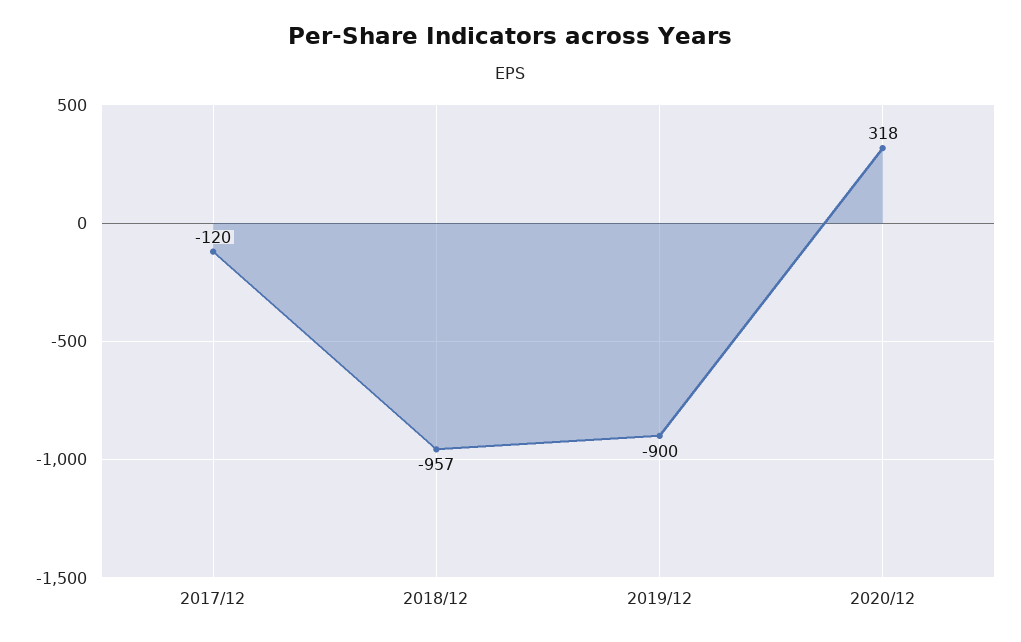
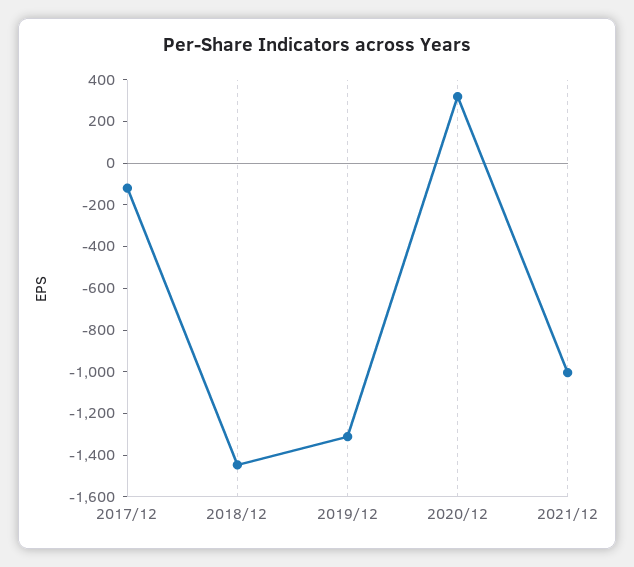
2018/12: -957 -> -1450
2019/12: -900 -> -1300
2021/12: none -> -1000

